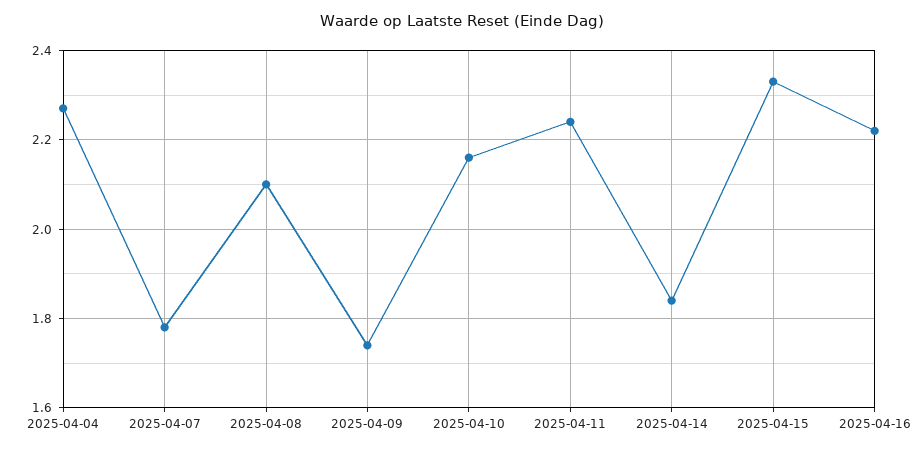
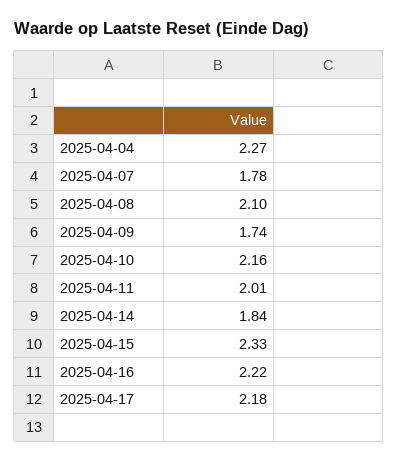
2025-04-11: 2.25 -> 2.01
2025-04-17: none -> 2.18

